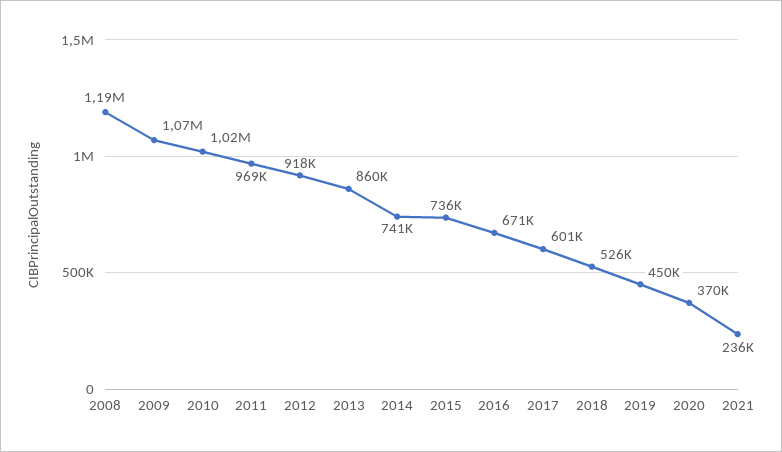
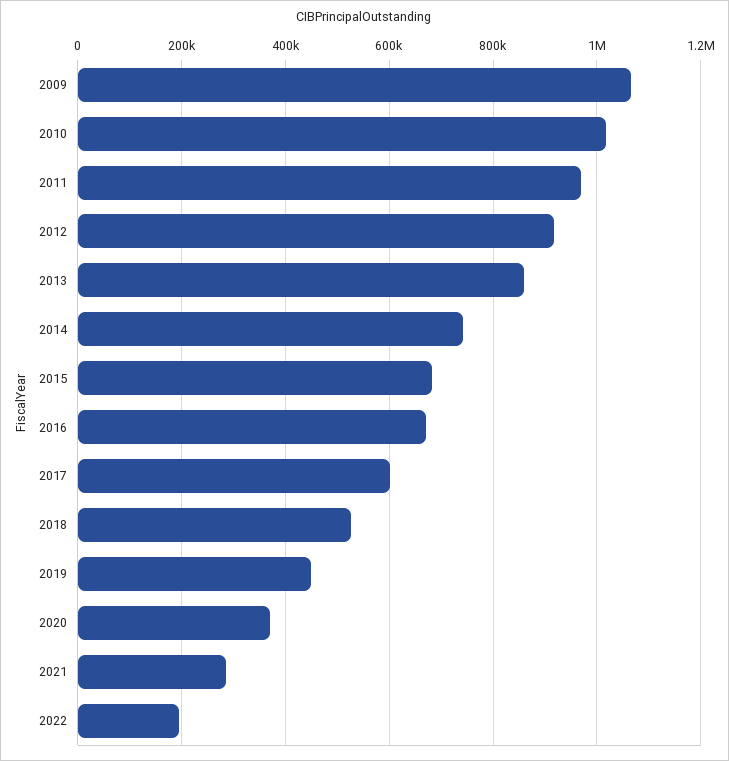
2008: 1190000 -> none
2015: 736000 -> 680000
2021: 236000 -> 280000
2022: none -> 200000

